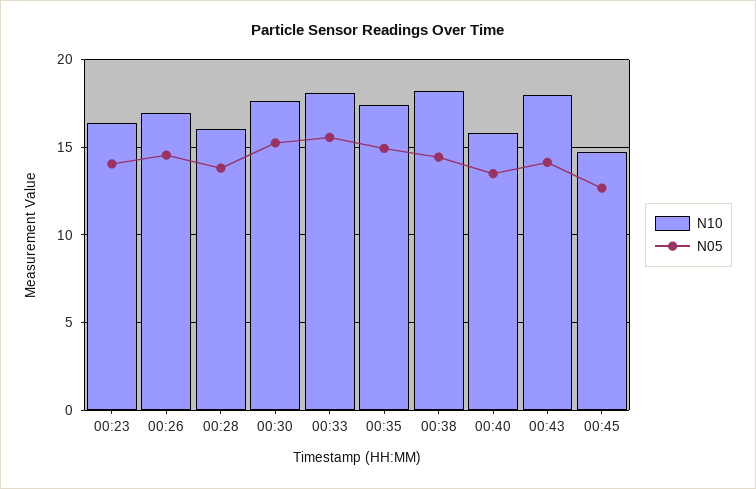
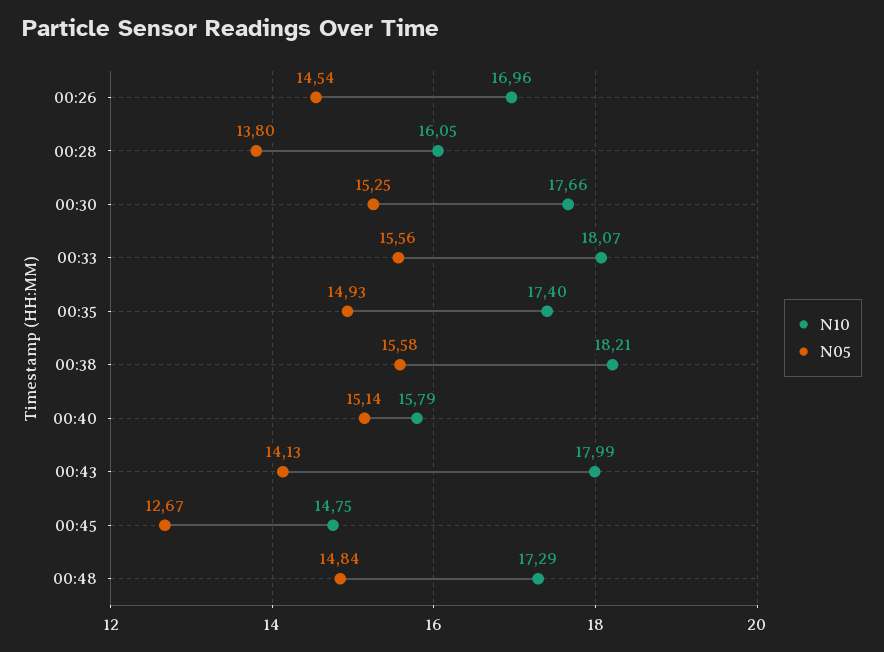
N10, 00:23: 16.5 -> none
N05, 00:23: 14 -> none
N05, 00:38: 14.5 -> 15.58
N05, 00:40: 13.5 -> 15.14
N10, 00:48: none -> 17.29
N05, 00:48: none -> 14.84

